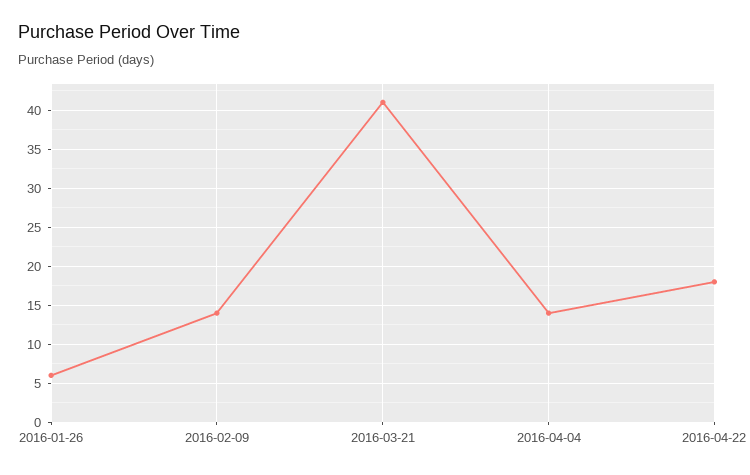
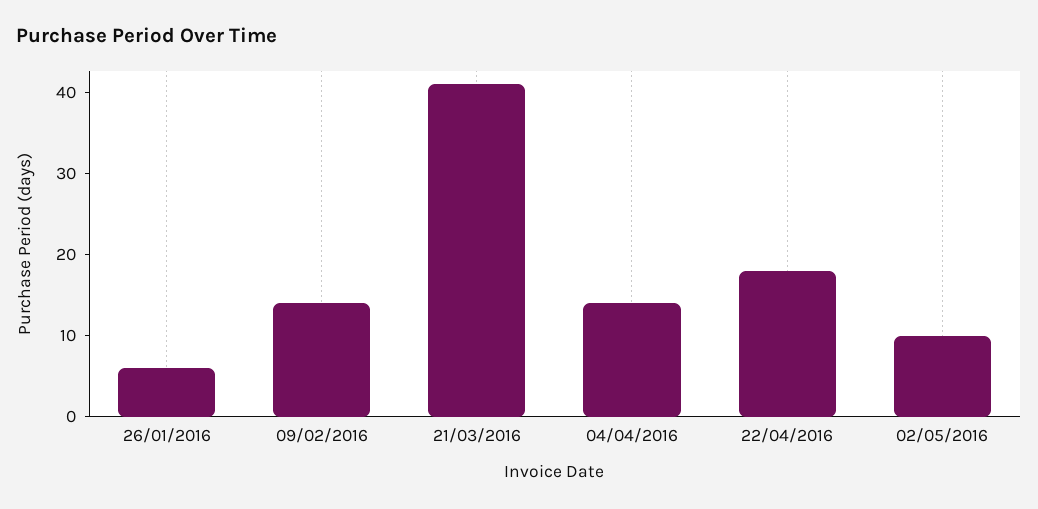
02/05/2016: none -> 10

